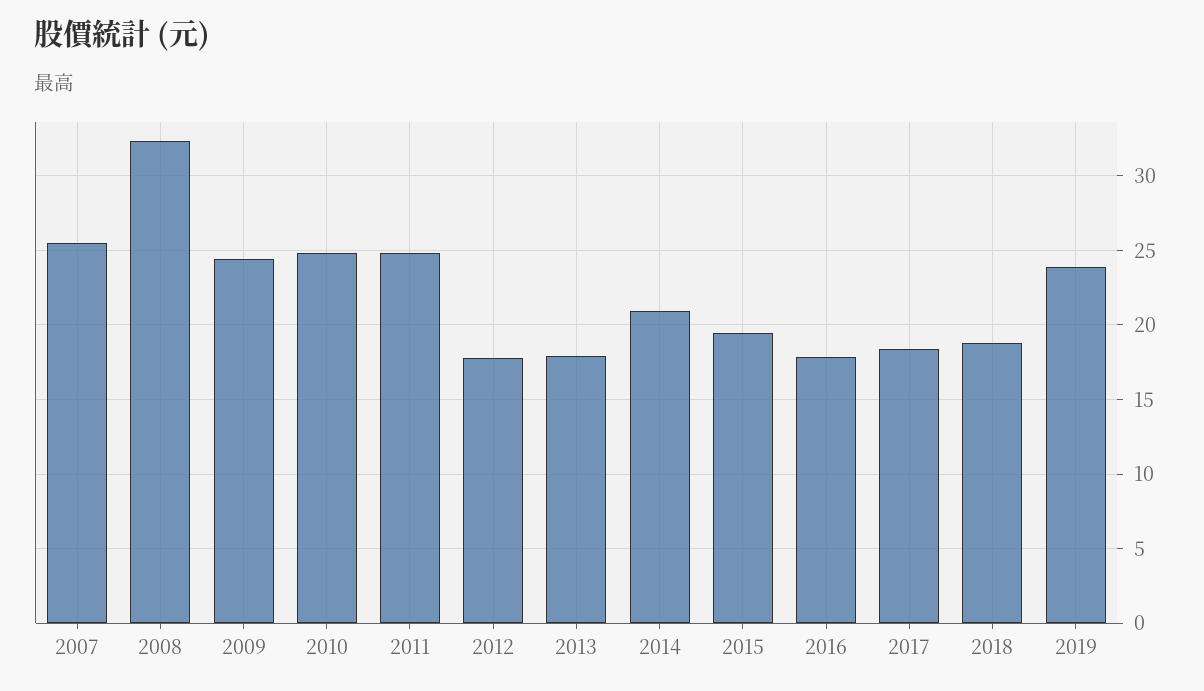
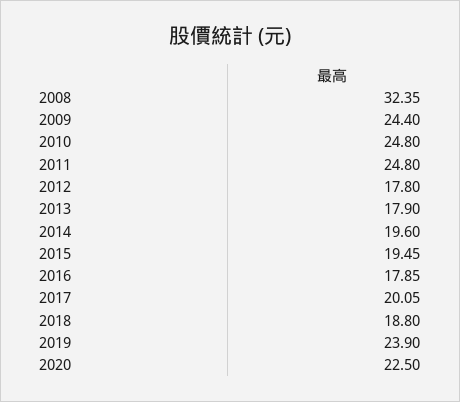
2007: 25.5 -> none
2014: 21 -> 19.6
2017: 18.5 -> 20.05
2020: none -> 22.5

